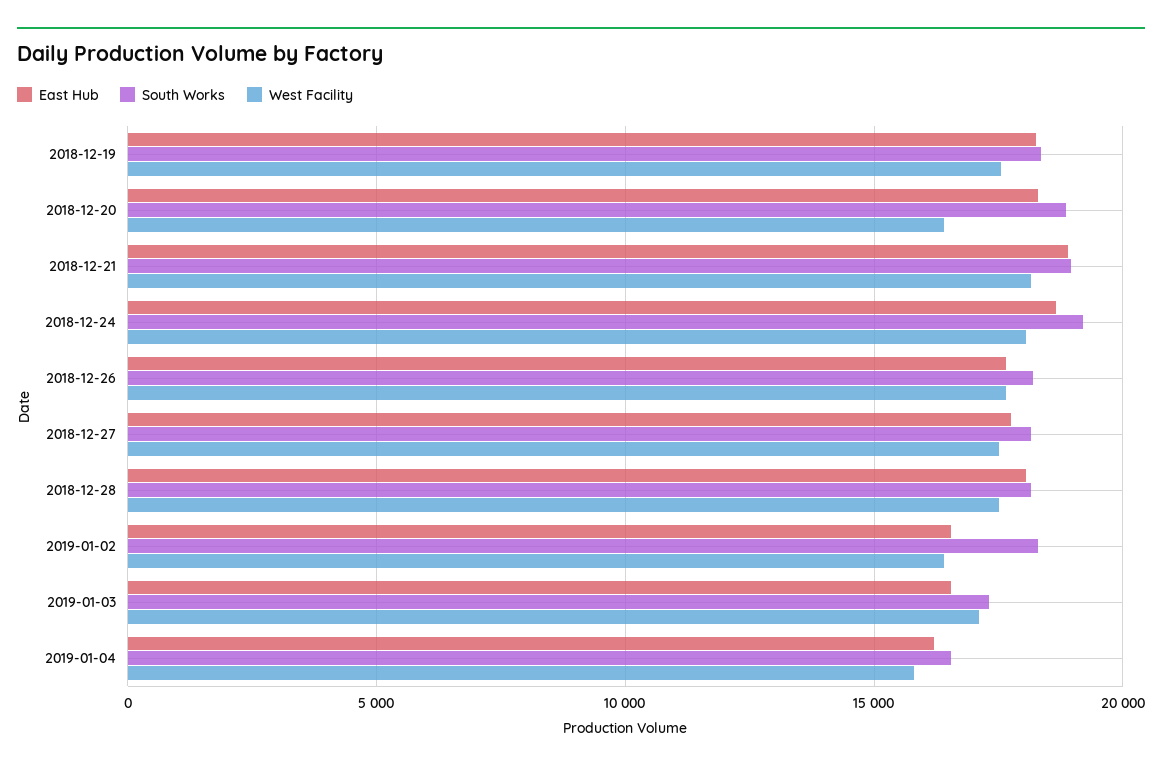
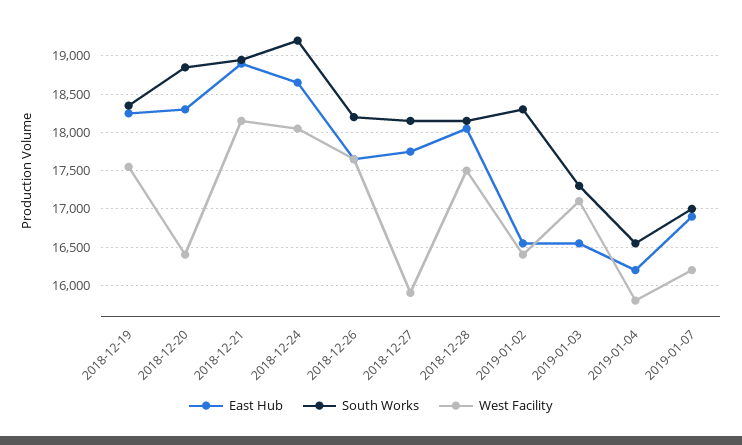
West Facility, 2018-12-27: 17500 -> 15900
East Hub, 2019-01-07: none -> 16900
South Works, 2019-01-07: none -> 17000
West Facility, 2019-01-07: none -> 16200

